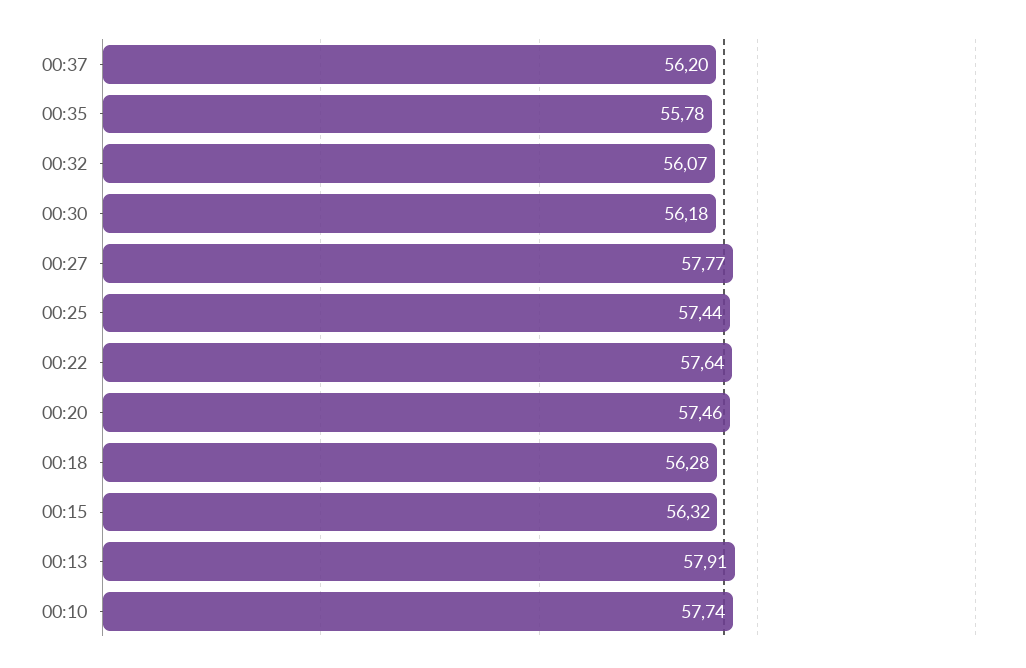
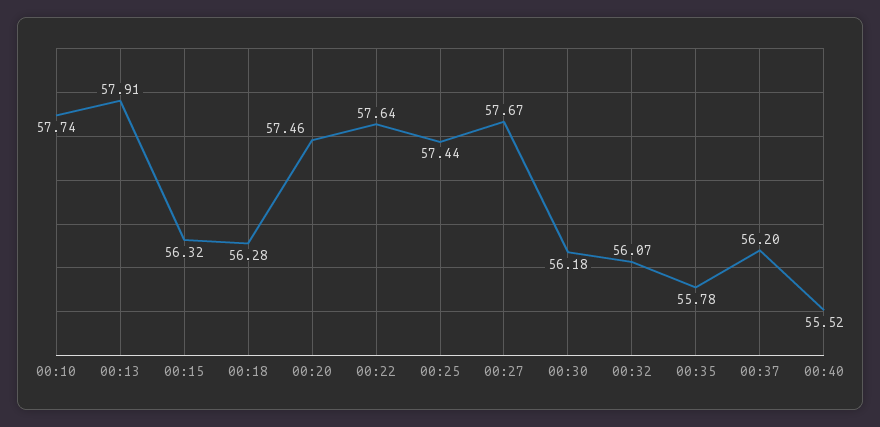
00:27: 57.77 -> 57.67
00:40: none -> 55.52

